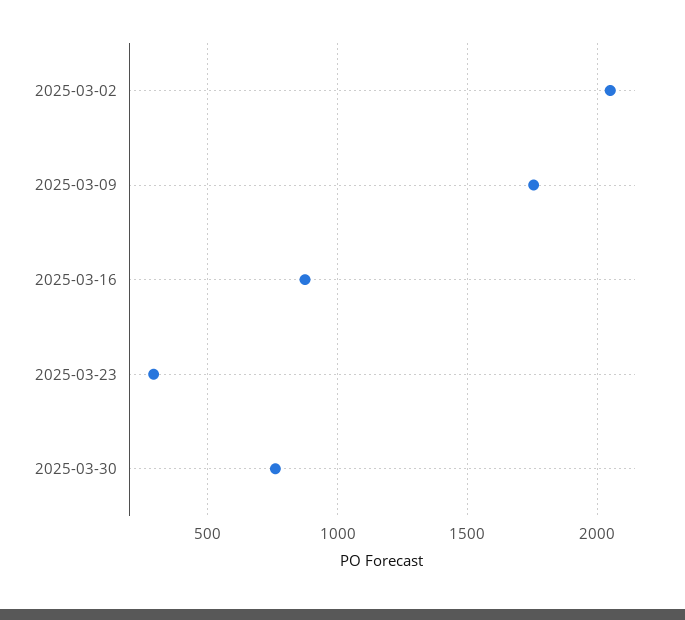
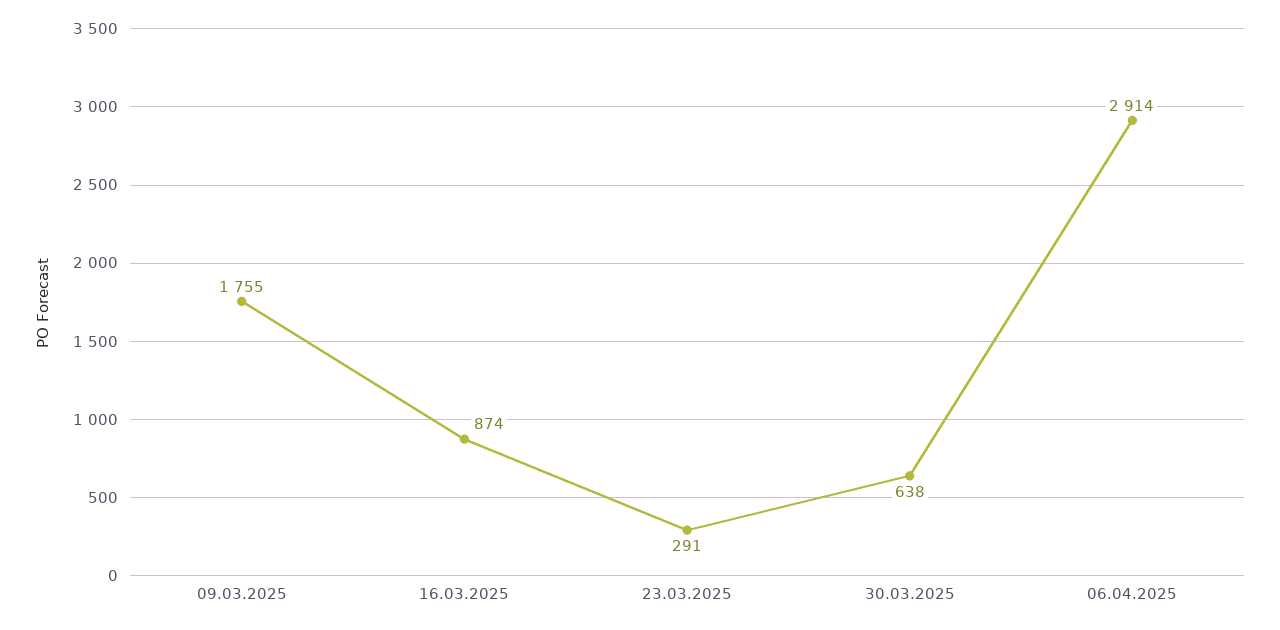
2025-03-02: 2050 -> none
2025-03-30: 750 -> 638
06.04.2025: none -> 2914

